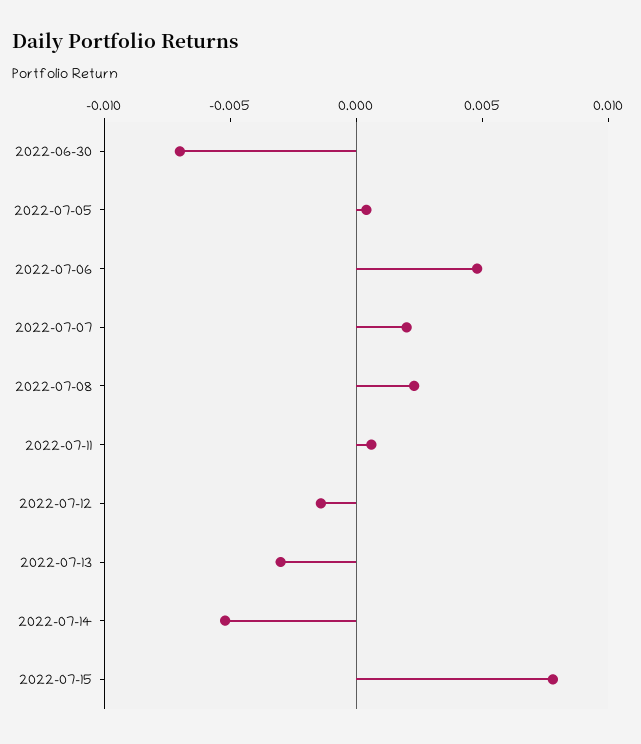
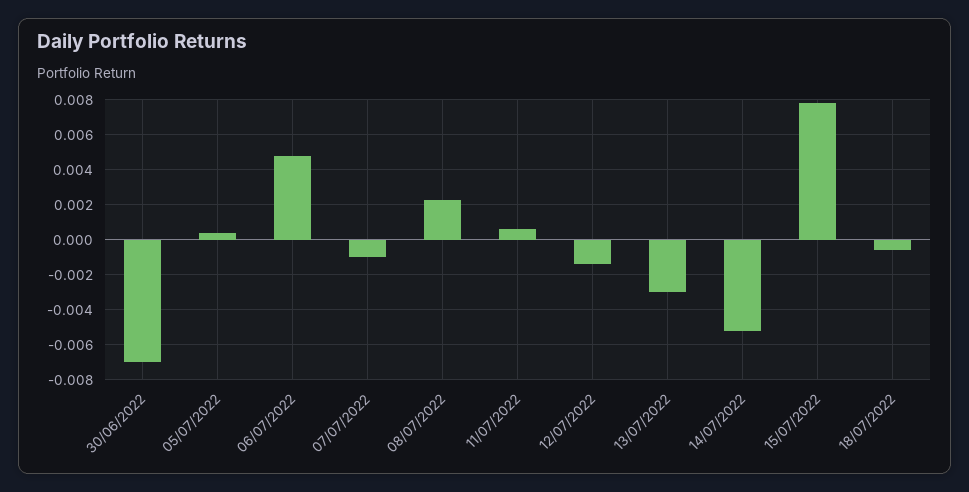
2022-07-07: 0.002 -> -0.001
18/07/2022: none -> -0.0005

